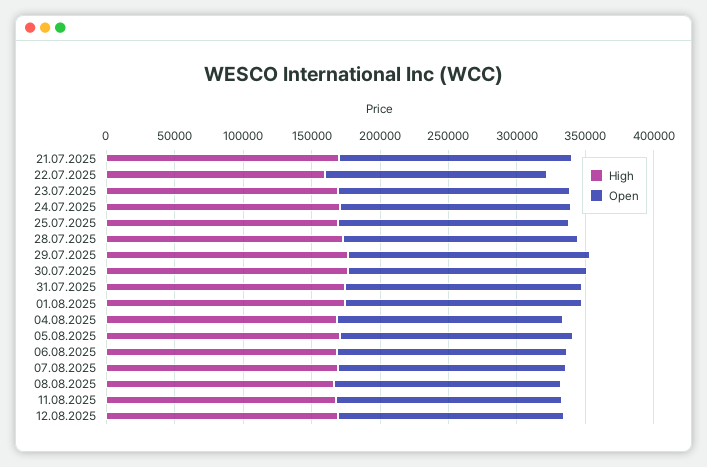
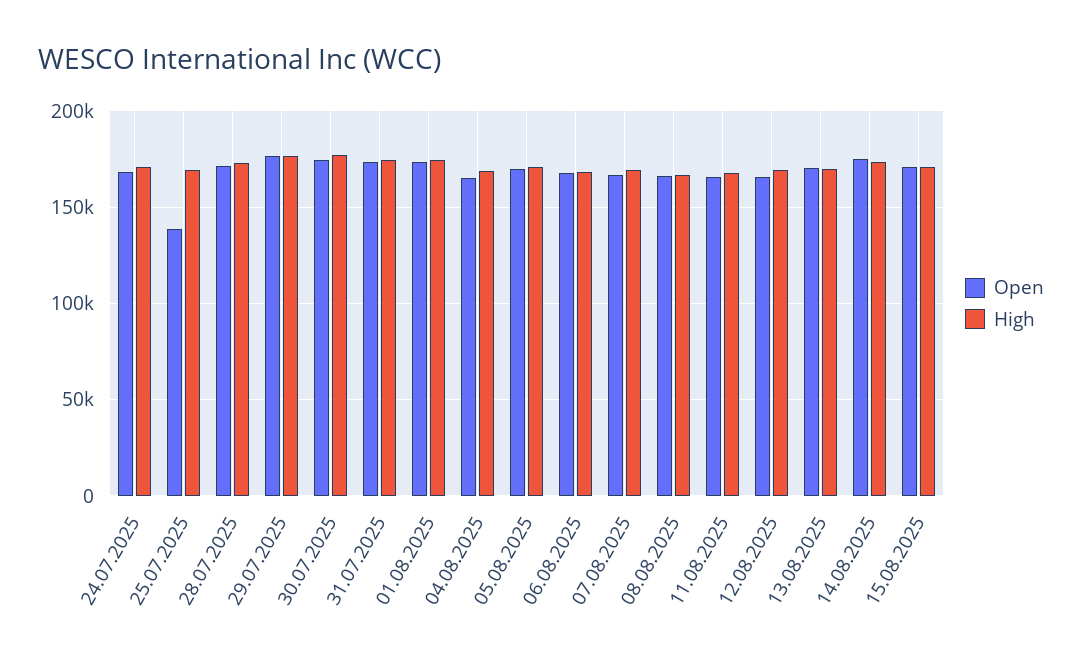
High, 21.07.2025: 170000 -> none
Open, 21.07.2025: 170000 -> none
High, 22.07.2025: 160000 -> none
Open, 22.07.2025: 160000 -> none
High, 23.07.2025: 170000 -> none
Open, 23.07.2025: 170000 -> none
Open, 25.07.2025: 170000 -> 140000
Open, 13.08.2025: none -> 170000
High, 13.08.2025: none -> 170000
Open, 14.08.2025: none -> 175000
High, 14.08.2025: none -> 175000
Open, 15.08.2025: none -> 170000
High, 15.08.2025: none -> 170000

